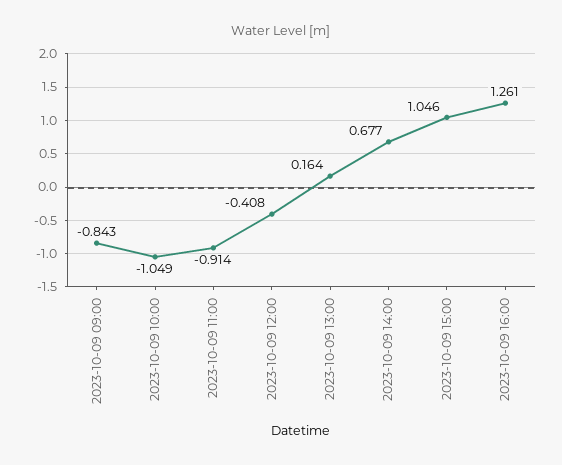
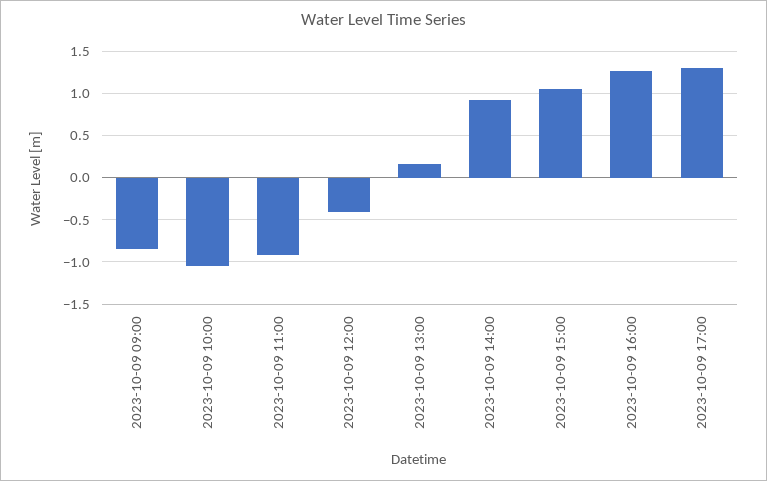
2023-10-09 14:00: 0.677 -> 0.9
2023-10-09 17:00: none -> 1.3

